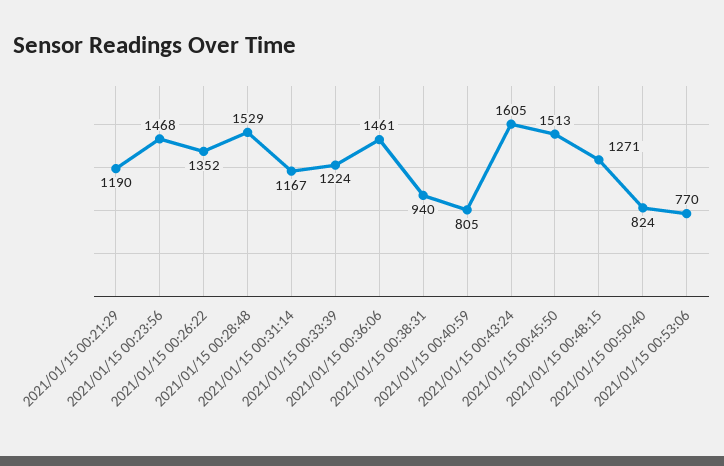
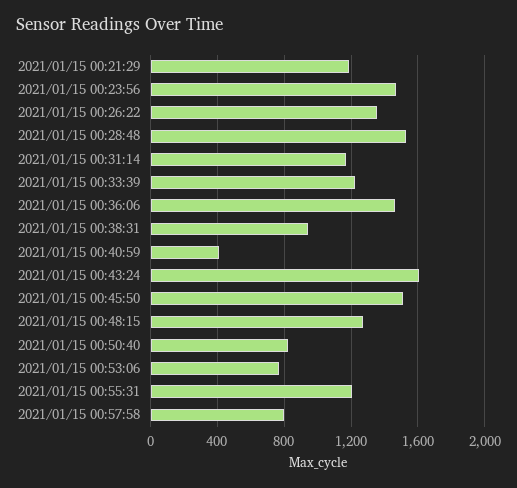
2021/01/15 00:40:59: 805 -> 400
2021/01/15 00:55:31: none -> 1200
2021/01/15 00:57:58: none -> 800

